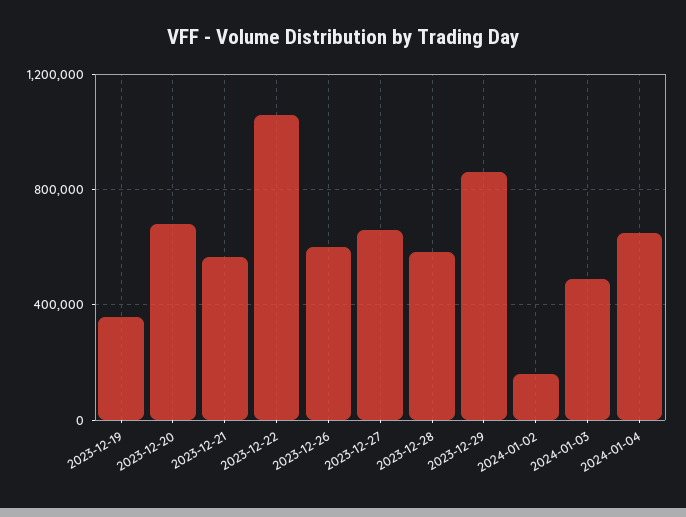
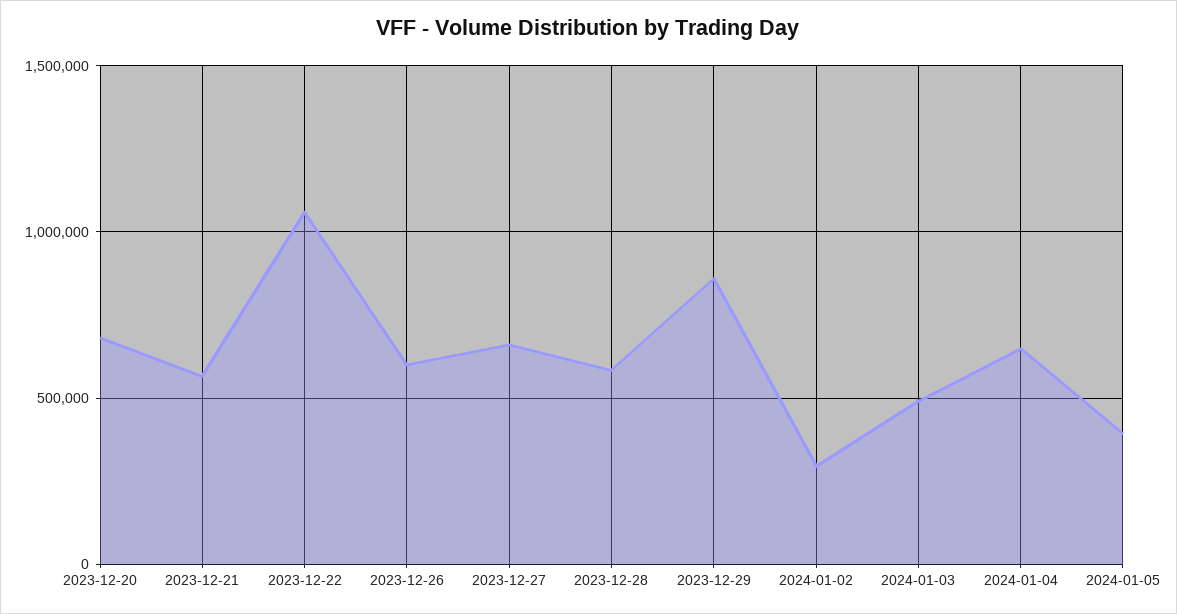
2023-12-19: 350000 -> none
2024-01-02: 150000 -> 300000
2024-01-05: none -> 400000

